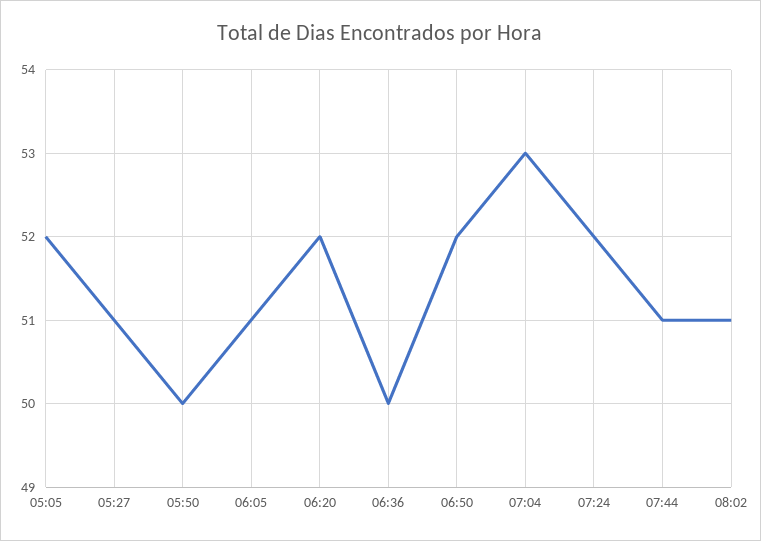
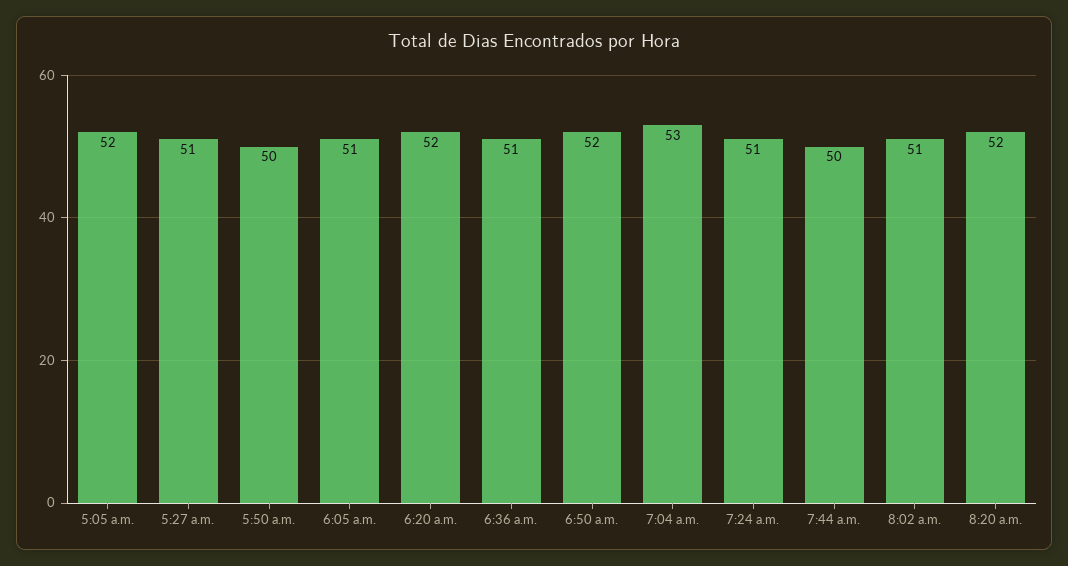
06:36: 50 -> 51
07:24: 52 -> 51
07:44: 51 -> 50
8:20 a.m.: none -> 52

